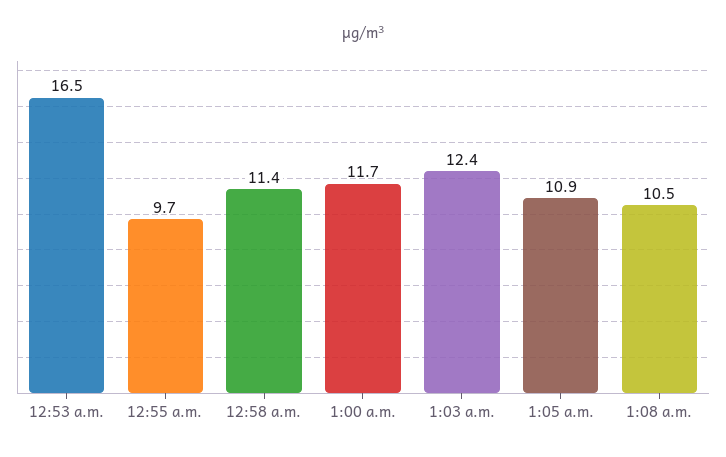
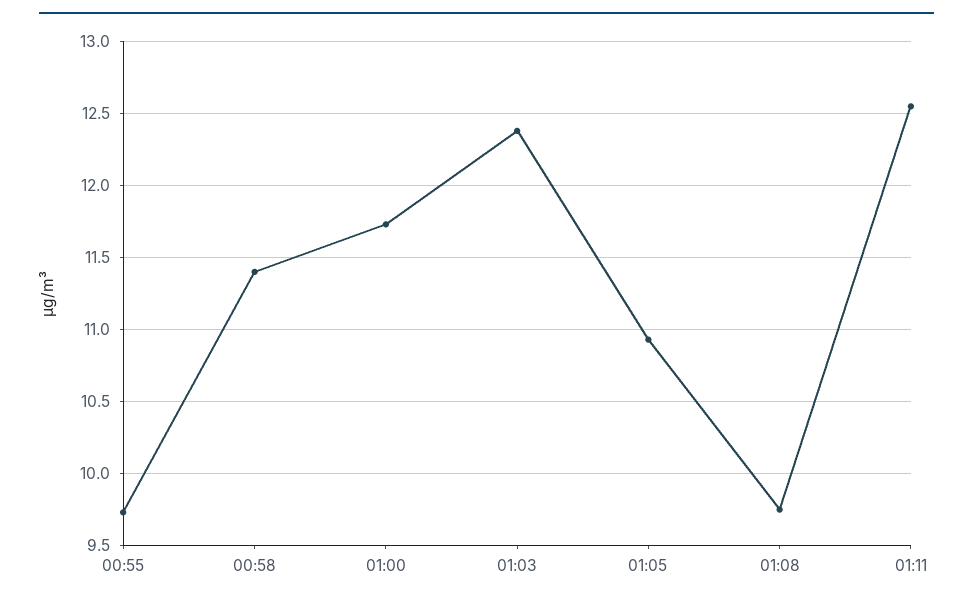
12:53 a.m.: 16.5 -> none
1:08 a.m.: 10.5 -> 9.75
01:11: none -> 12.55

